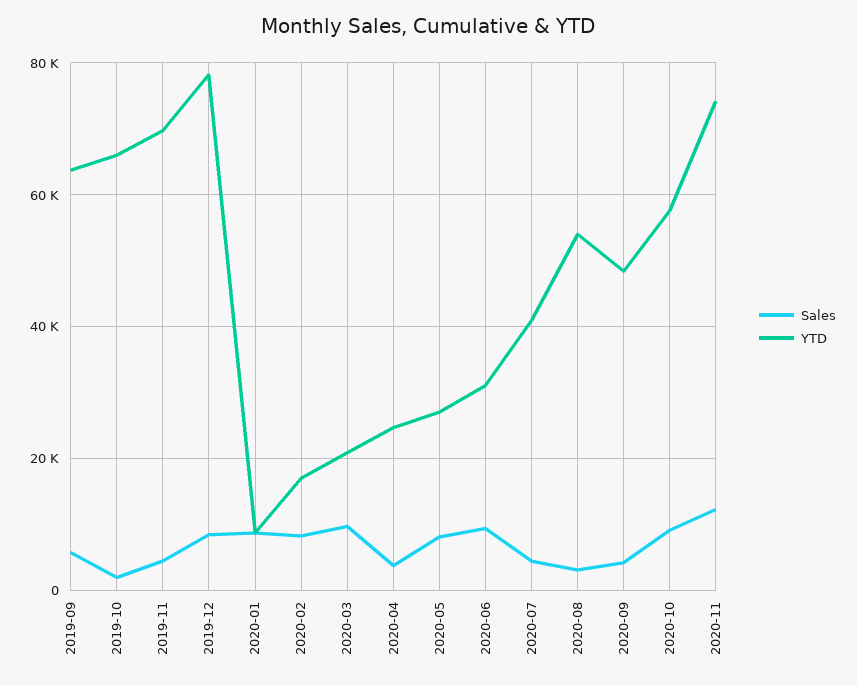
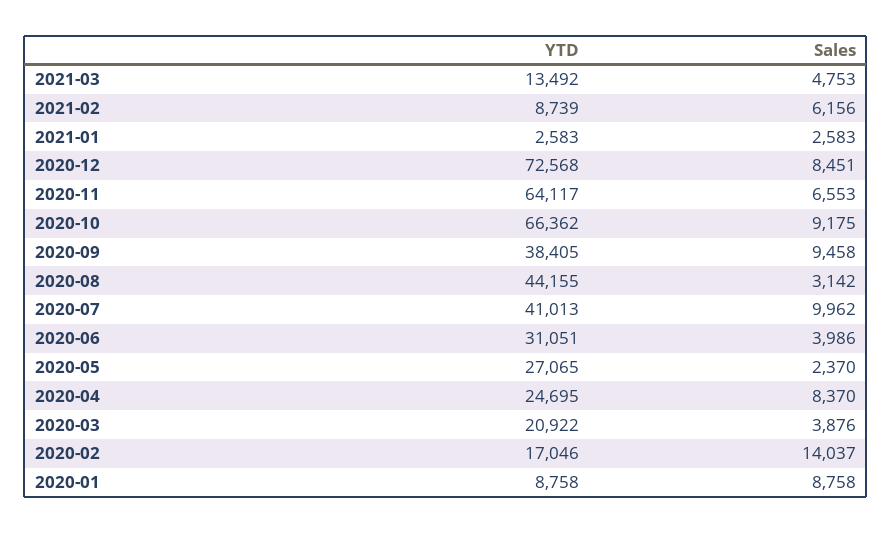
Sales, 2019-09: 6000 -> none
YTD, 2019-09: 64000 -> none
Sales, 2019-10: 2000 -> none
YTD, 2019-10: 66000 -> none
Sales, 2019-11: 4000 -> none
YTD, 2019-11: 70000 -> none
Sales, 2019-12: 8000 -> none
YTD, 2019-12: 78000 -> none
Sales, 2020-02: 8000 -> 14037
Sales, 2020-03: 10000 -> 3876
Sales, 2020-04: 4000 -> 8370
Sales, 2020-05: 8000 -> 2370
Sales, 2020-06: 10000 -> 3986
Sales, 2020-07: 4000 -> 9962
YTD, 2020-08: 54000 -> 44155
Sales, 2020-09: 4000 -> 9458
YTD, 2020-09: 48000 -> 38405
YTD, 2020-10: 58000 -> 66362
Sales, 2020-11: 12000 -> 6553
YTD, 2020-11: 74000 -> 64117
YTD, 2021-03: none -> 13492
Sales, 2021-03: none -> 4753
YTD, 2021-02: none -> 8739
Sales, 2021-02: none -> 6156
YTD, 2021-01: none -> 2583
Sales, 2021-01: none -> 2583
YTD, 2020-12: none -> 72568
Sales, 2020-12: none -> 8451

